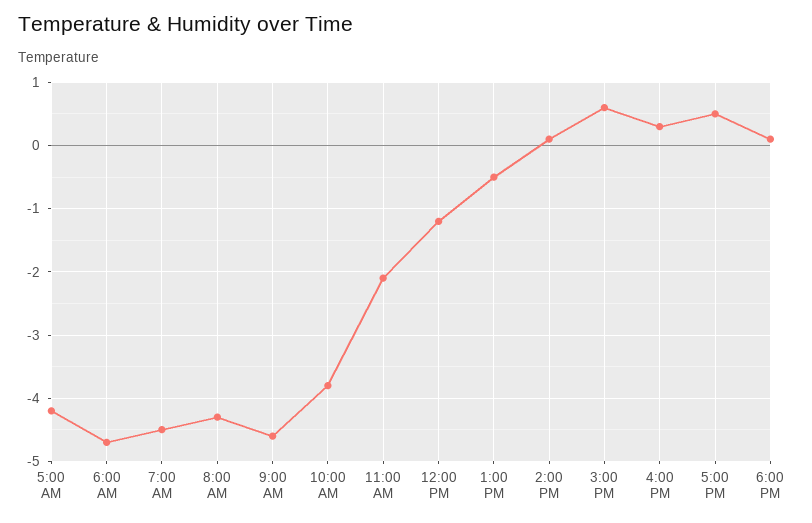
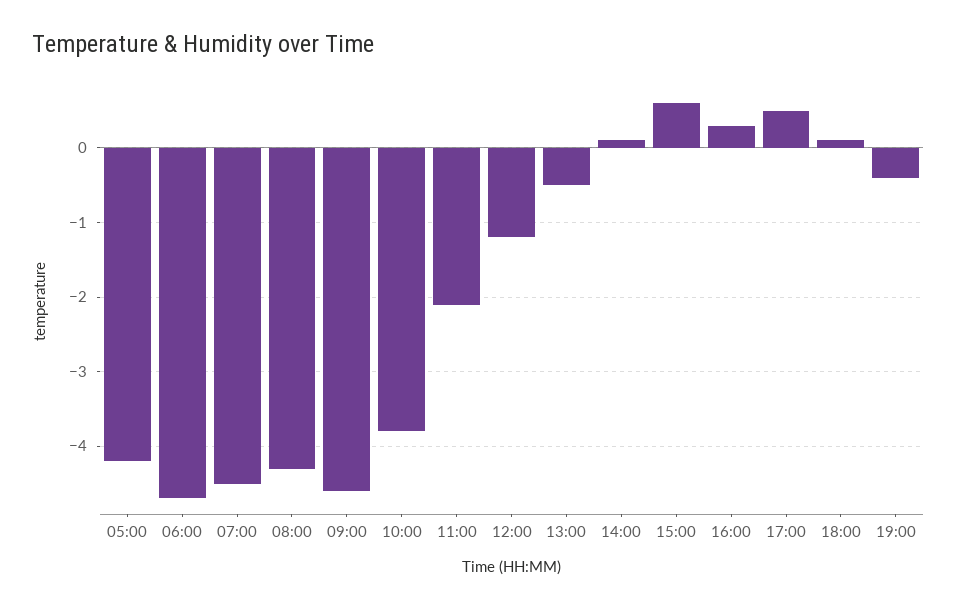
19:00: none -> -0.4

